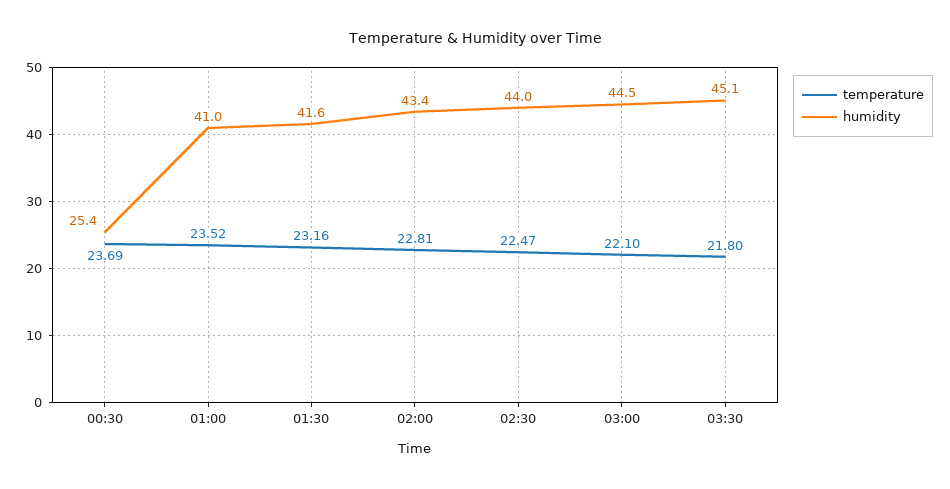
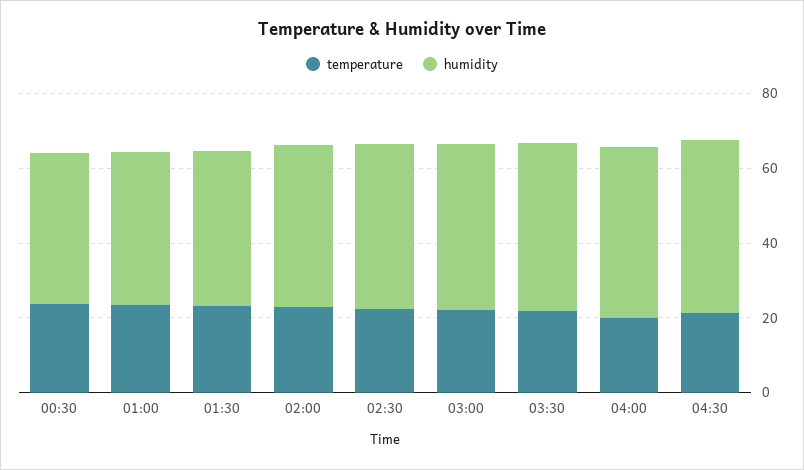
humidity, 00:30: 25.4 -> 40
temperature, 04:00: none -> 20
humidity, 04:00: none -> 45
temperature, 04:30: none -> 20
humidity, 04:30: none -> 45

